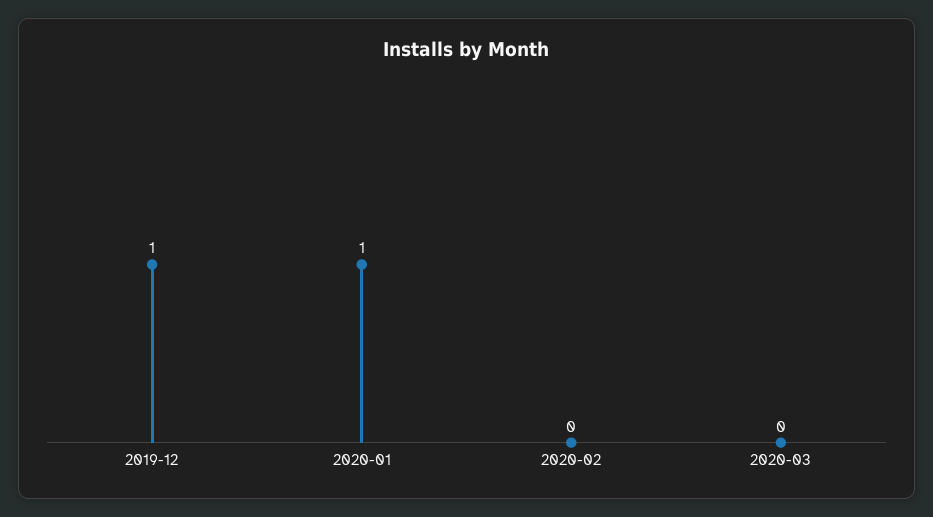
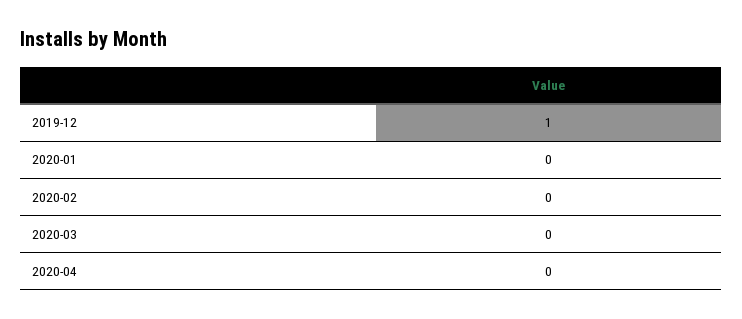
2020-01: 1 -> 0
2020-04: none -> 0

